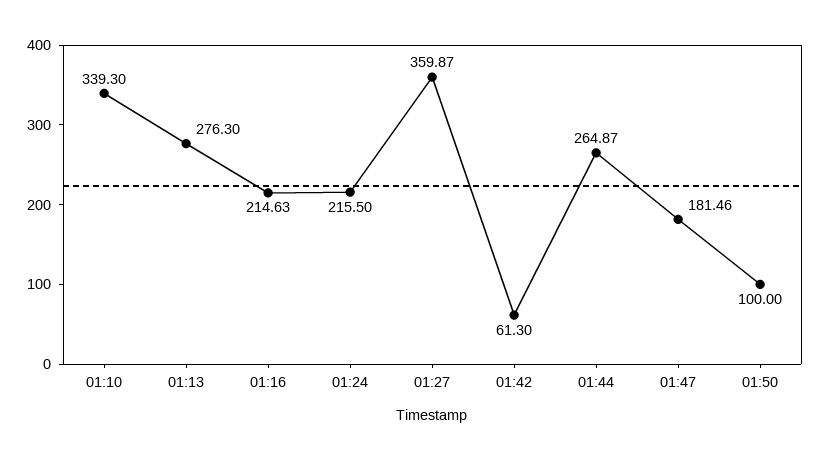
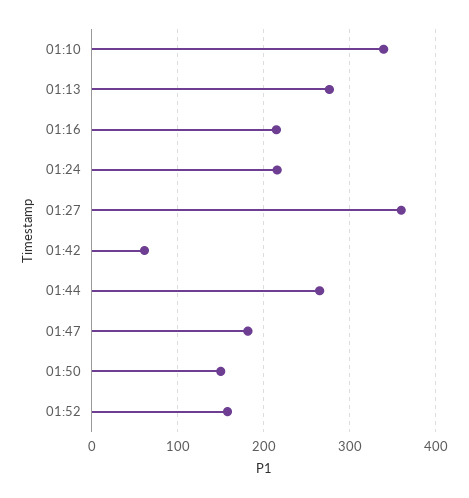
01:50: 100 -> 150
01:52: none -> 160

